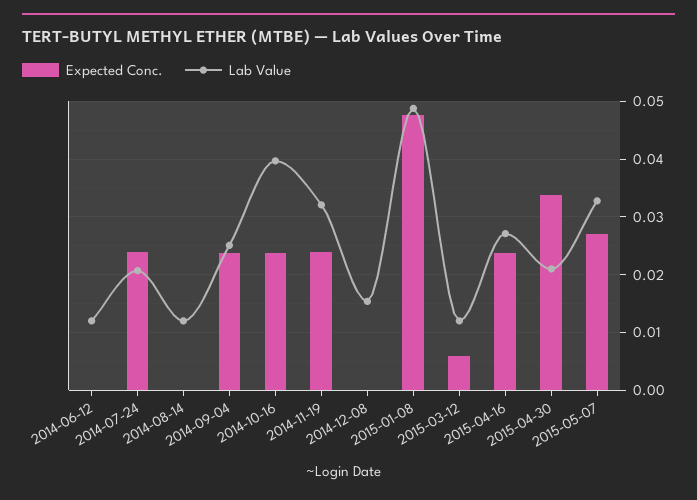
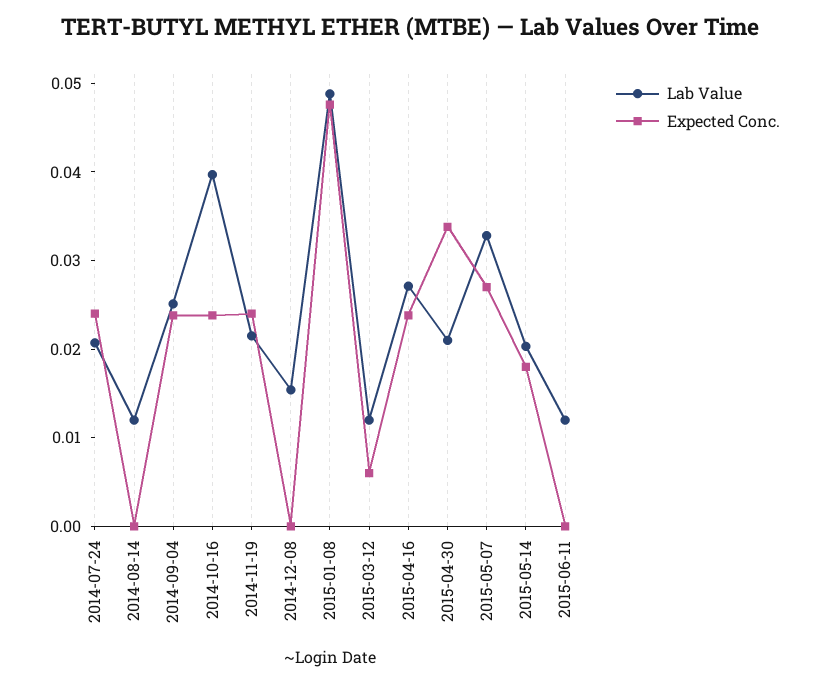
Expected Conc., 2014-06-12: 0 -> none
Lab Value, 2014-06-12: 0.012 -> none
Lab Value, 2014-11-19: 0.032 -> 0.022
Lab Value, 2015-05-14: none -> 0.02
Expected Conc., 2015-05-14: none -> 0.018
Lab Value, 2015-06-11: none -> 0.012
Expected Conc., 2015-06-11: none -> 0

